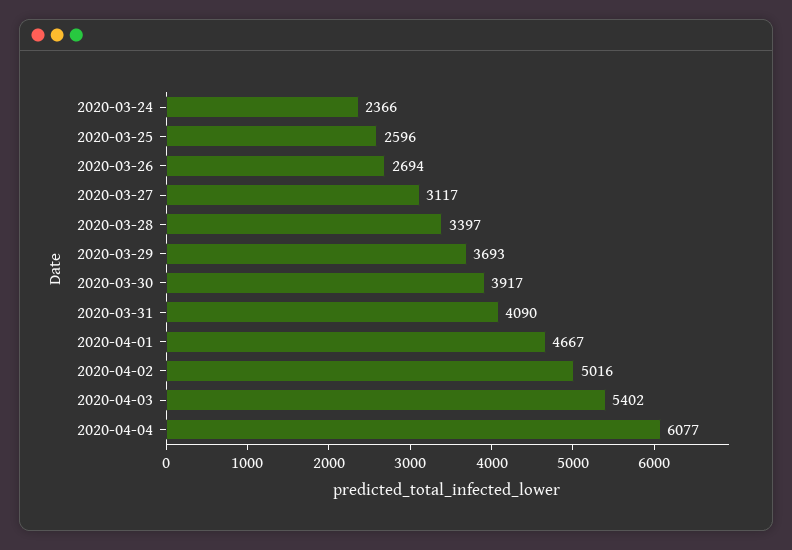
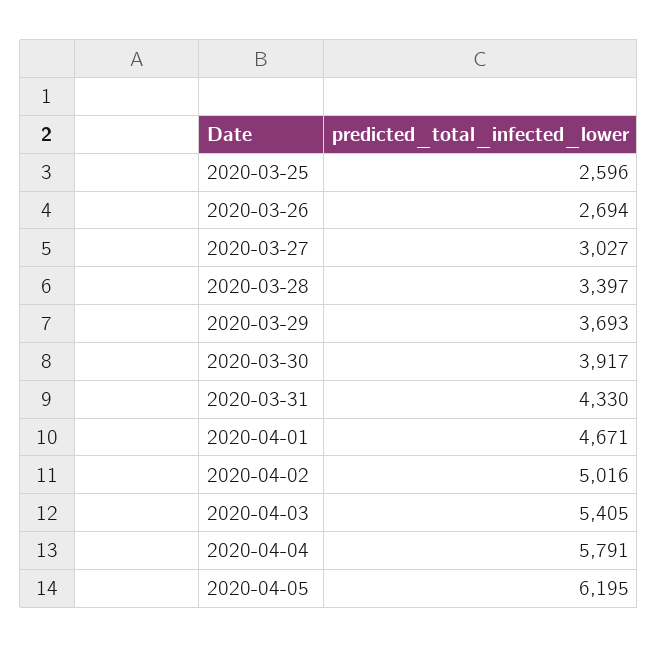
2020-03-24: 2366 -> none
2020-03-27: 3117 -> 3027
2020-03-31: 4090 -> 4330
2020-04-01: 4667 -> 4671
2020-04-03: 5402 -> 5405
2020-04-04: 6077 -> 5791
2020-04-05: none -> 6195

